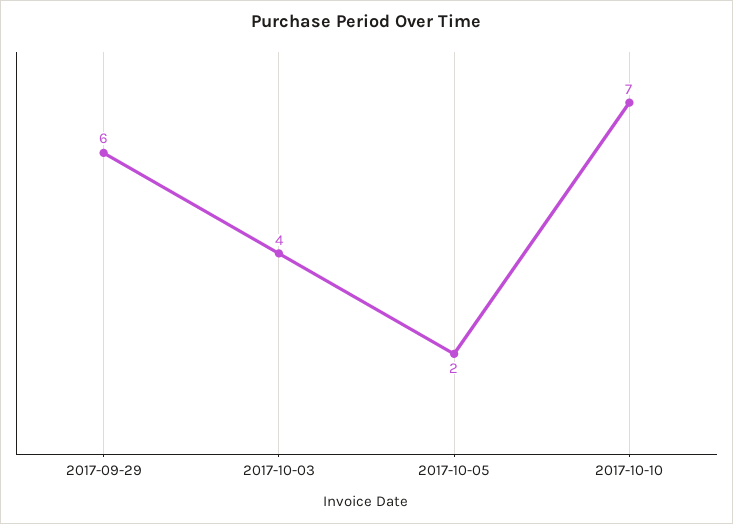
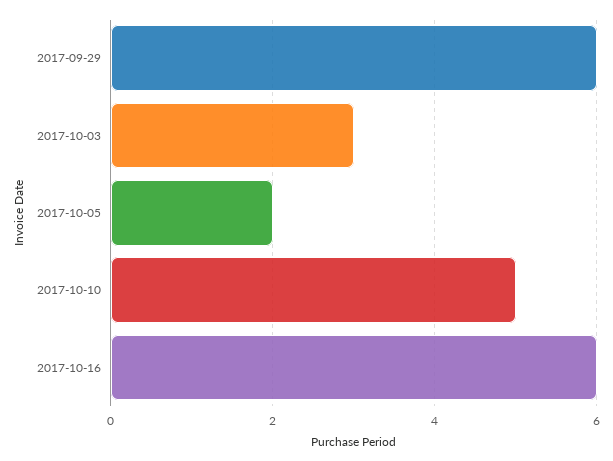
2017-10-03: 4 -> 3
2017-10-10: 7 -> 5
2017-10-16: none -> 6

